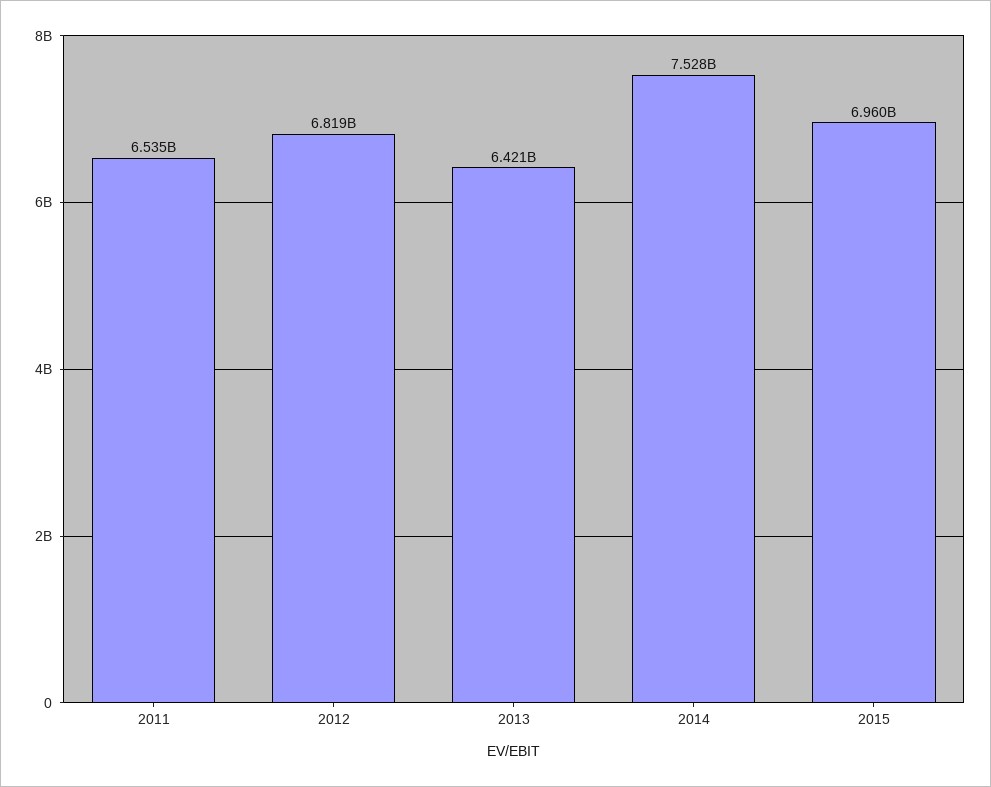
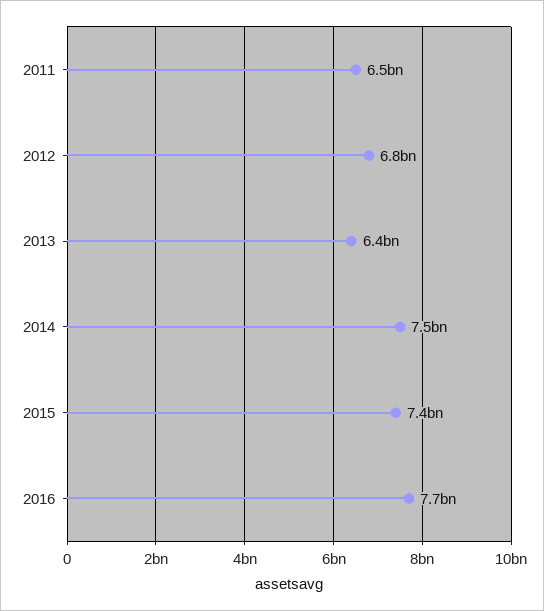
2015: 6960000000 -> 7400000000
2016: none -> 7700000000

